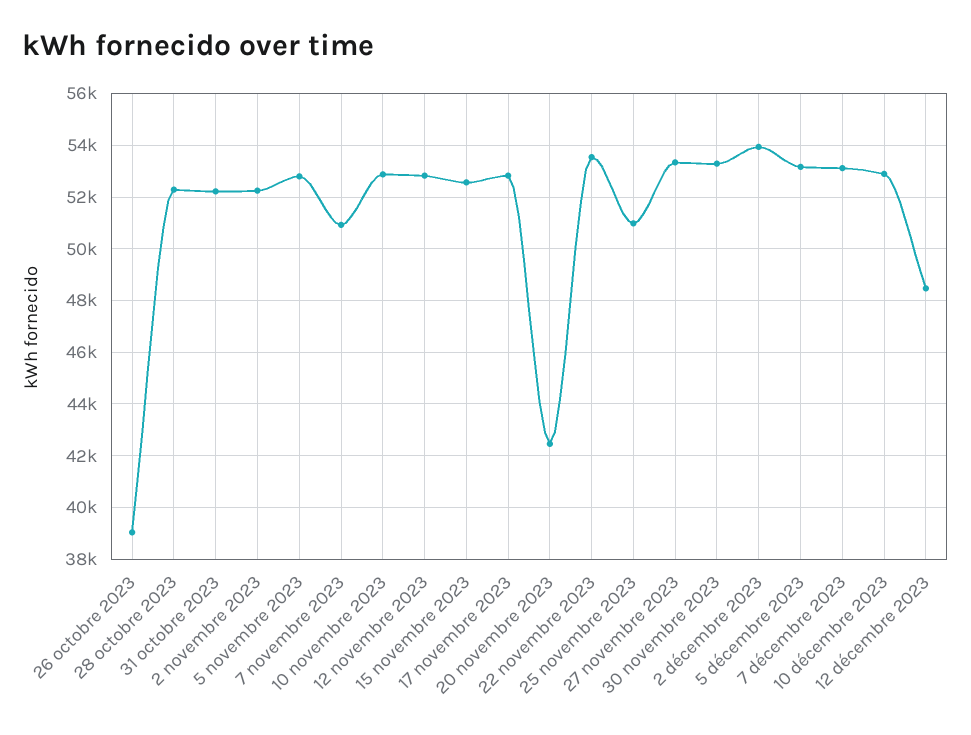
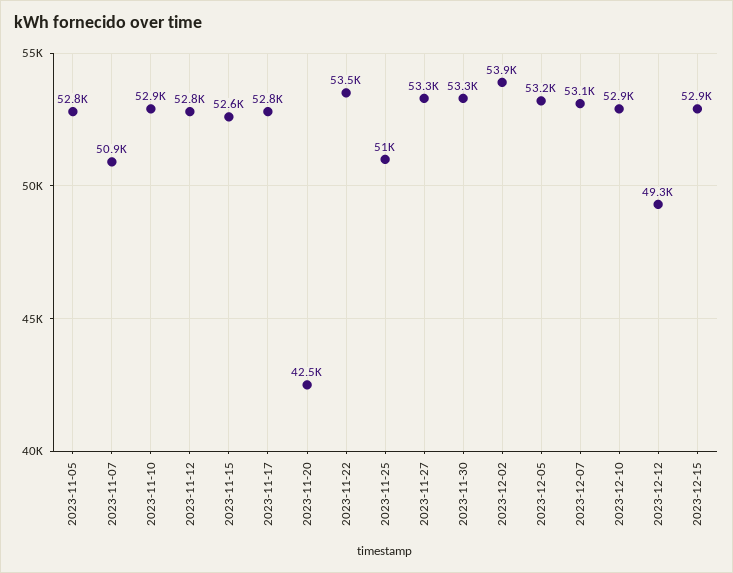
26 octobre 2023: 39000 -> none
28 octobre 2023: 52250 -> none
31 octobre 2023: 52250 -> none
2 novembre 2023: 52250 -> none
12 décembre 2023: 48500 -> 49300
2023-12-15: none -> 52900

